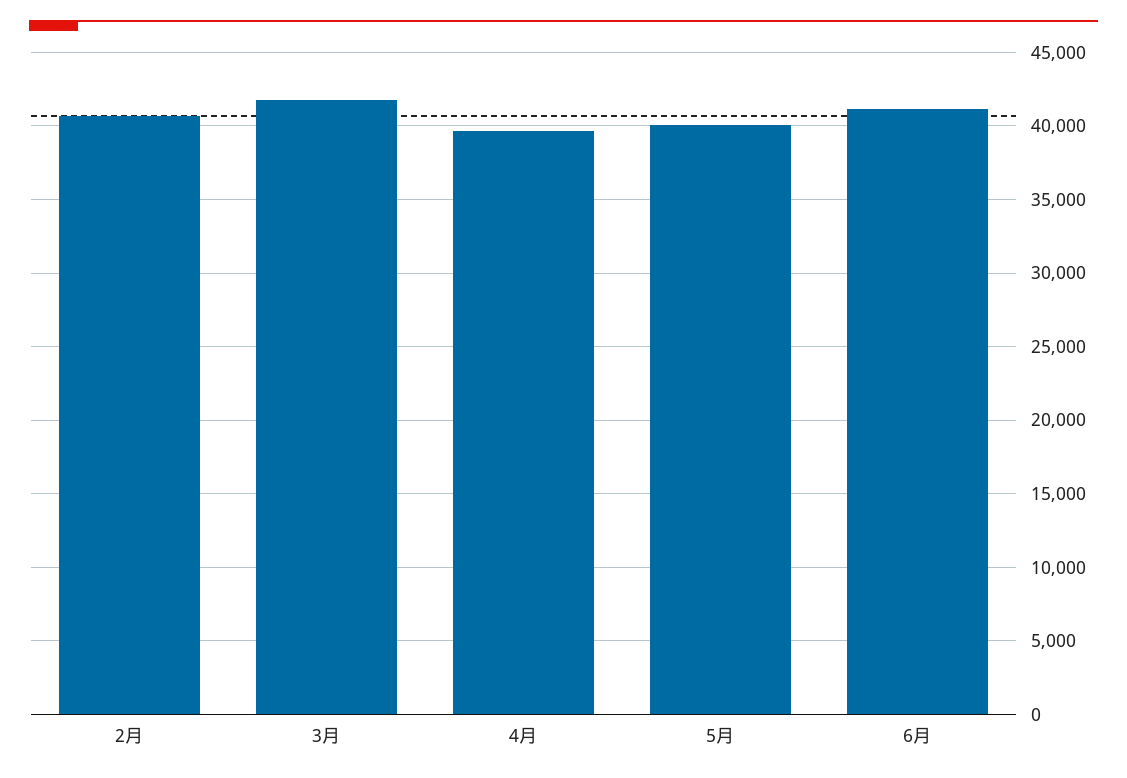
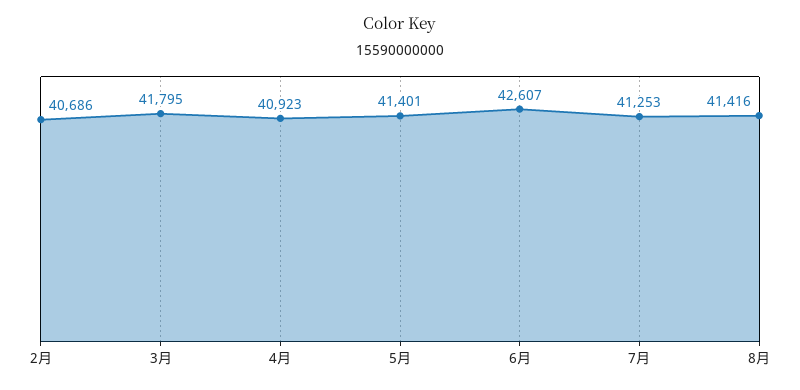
4月: 39500 -> 40923
5月: 40000 -> 41401
6月: 41000 -> 42607
7月: none -> 41253
8月: none -> 41416

